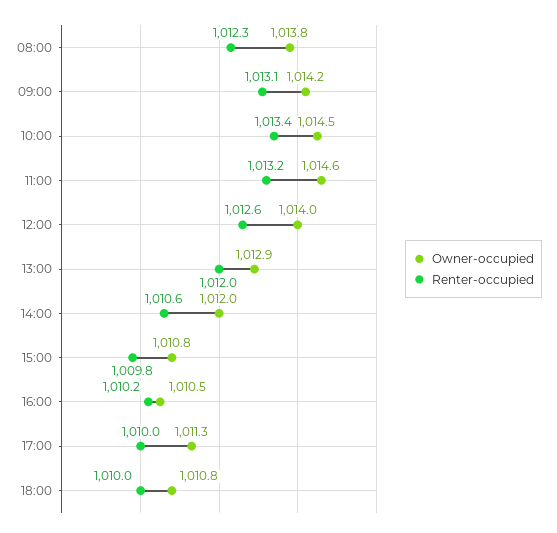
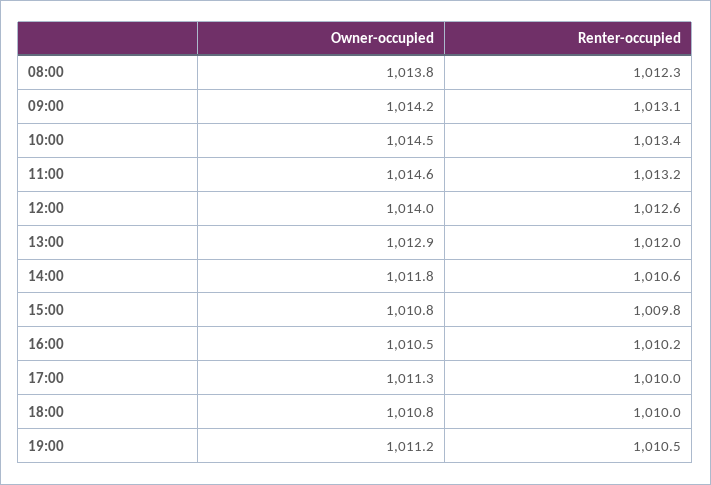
Owner-occupied, 14:00: 1012 -> 1011.8
Owner-occupied, 19:00: none -> 1011.2
Renter-occupied, 19:00: none -> 1010.5

